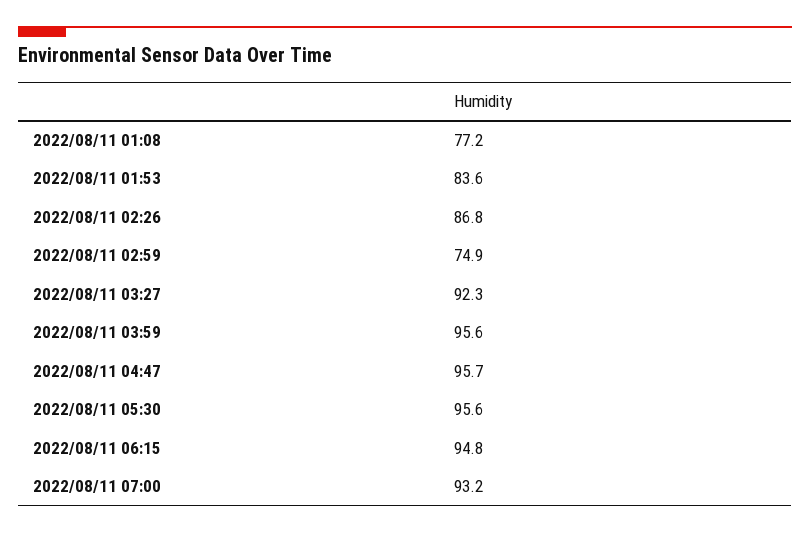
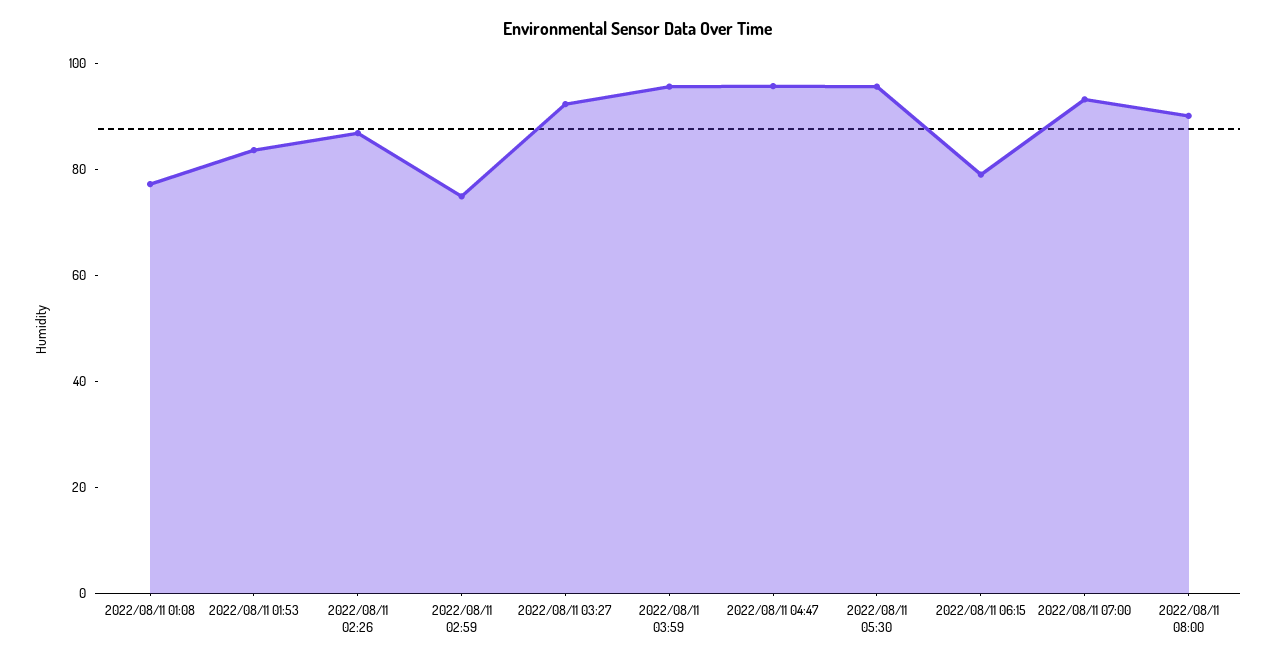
2022/08/11 06:15: 94.8 -> 80
2022/08/11 08:00: none -> 90

